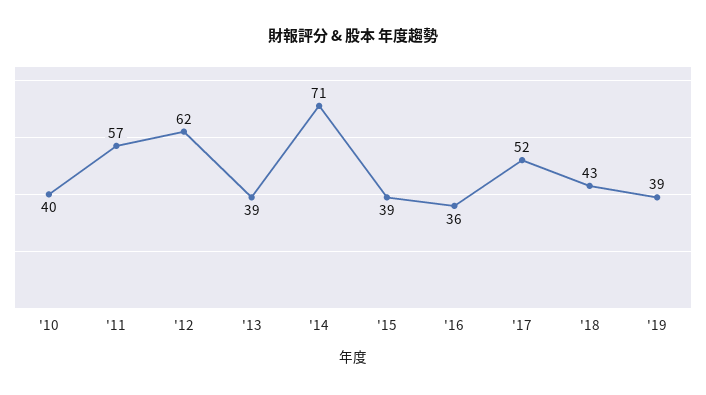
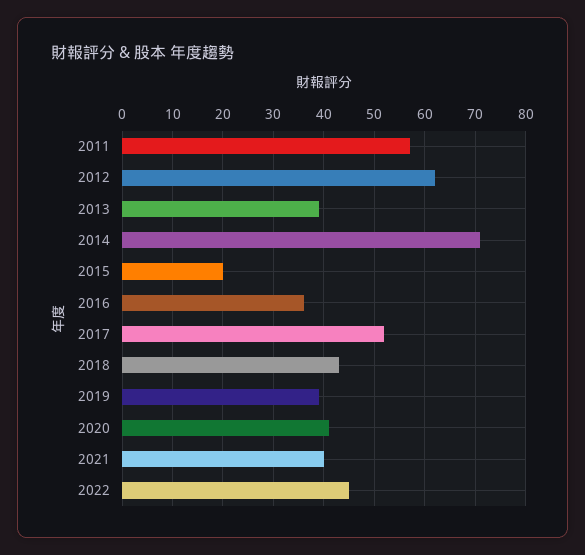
'10: 40 -> none
'15: 39 -> 20
2020: none -> 40
2021: none -> 40
2022: none -> 45

